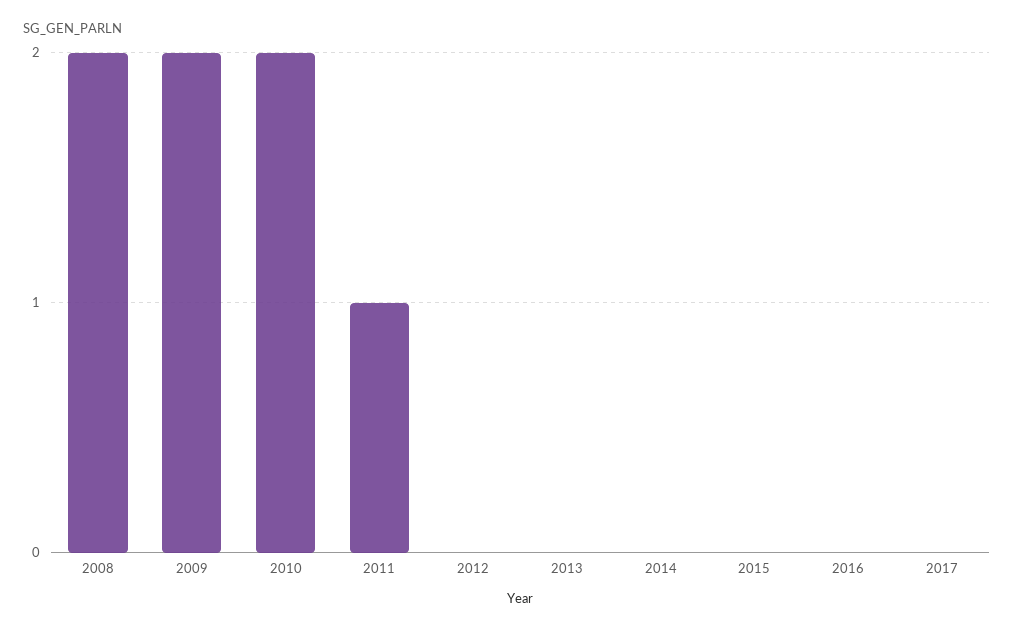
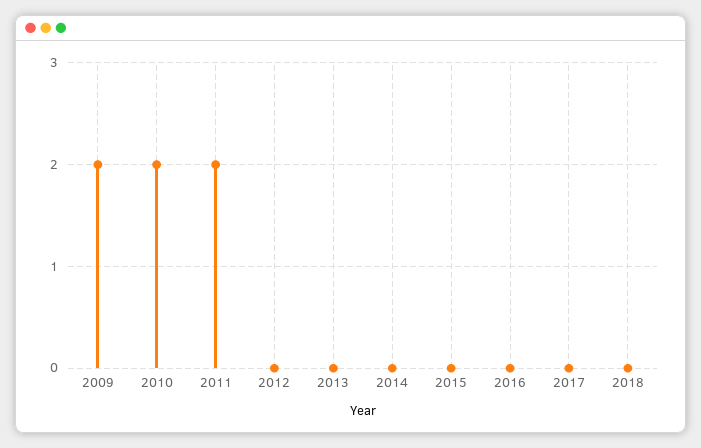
2008: 2 -> none
2011: 1 -> 2
2018: none -> 0

